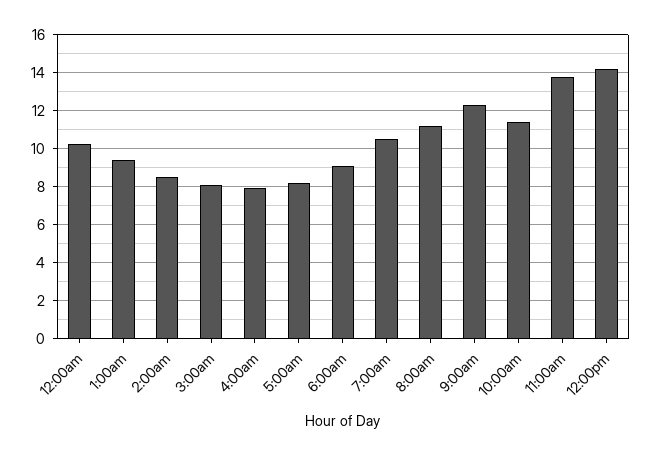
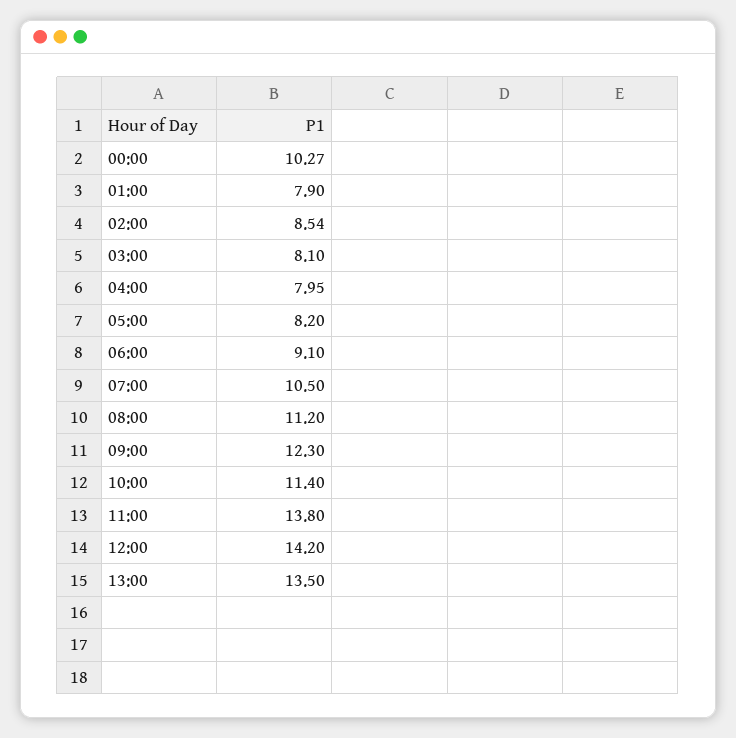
1:00am: 9.5 -> 7.9
13:00: none -> 13.5

